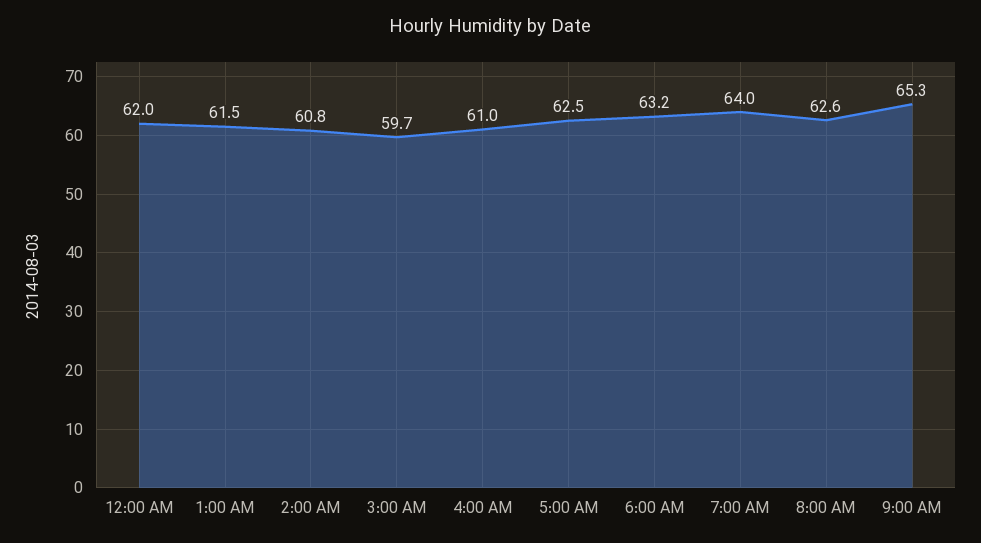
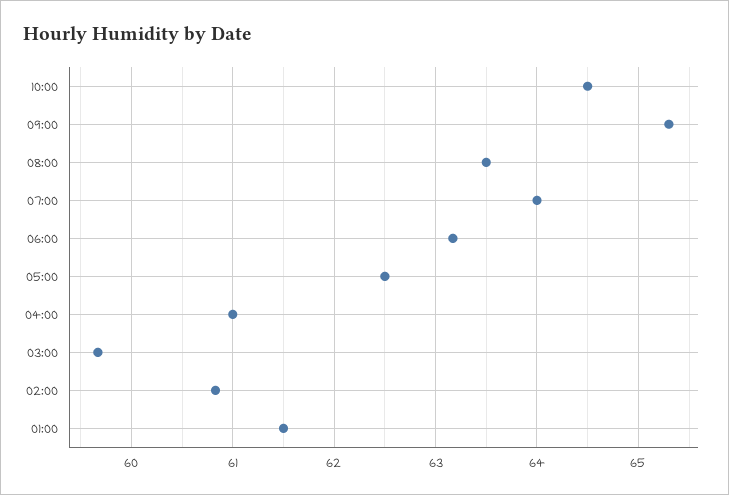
12:00 AM: 62 -> none
8:00 AM: 62.6 -> 63.5
10:00: none -> 64.5

